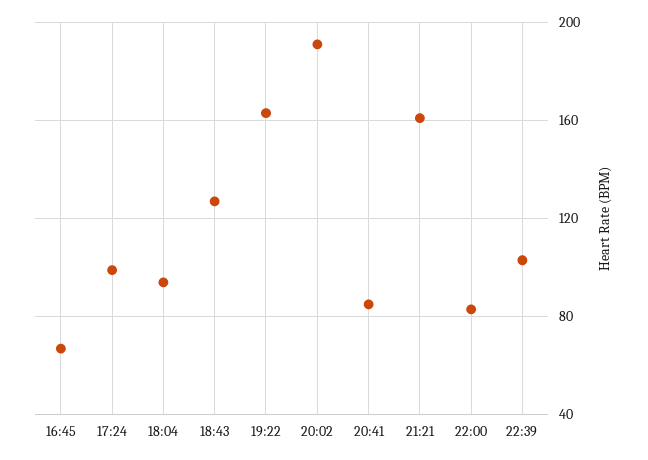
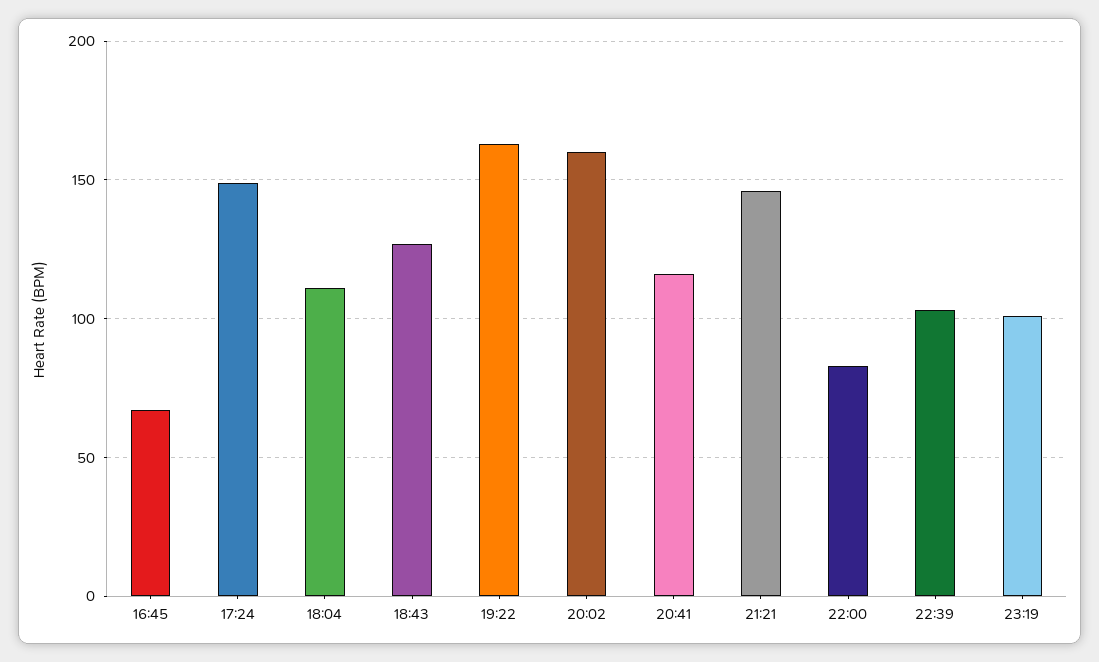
17:24: 100 -> 150
18:04: 95 -> 110
20:02: 190 -> 160
20:41: 85 -> 115
21:21: 160 -> 145
23:19: none -> 100

